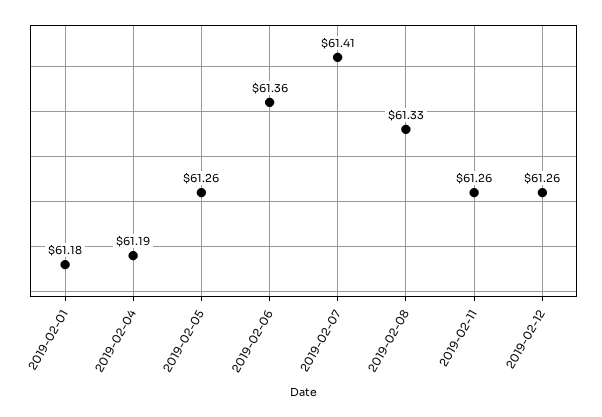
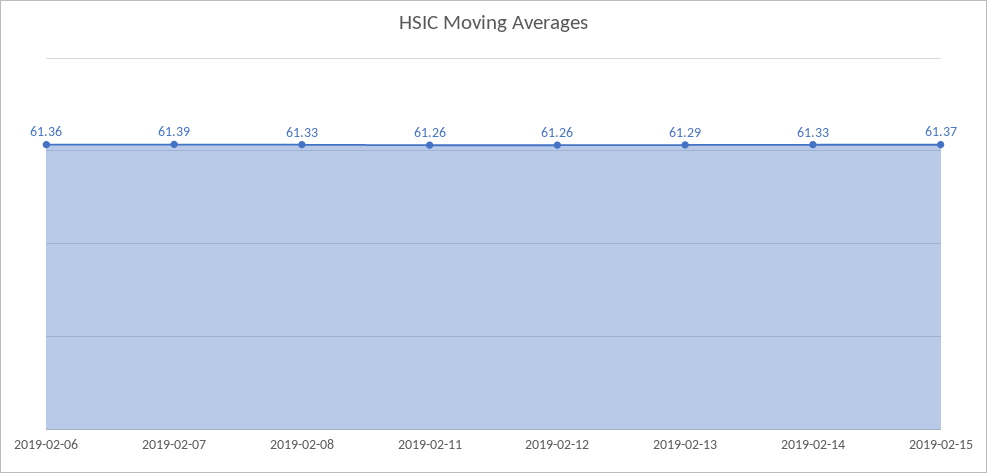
2019-02-01: 61.18 -> none
2019-02-04: 61.19 -> none
2019-02-05: 61.26 -> none
2019-02-07: 61.41 -> 61.39
2019-02-13: none -> 61.29
2019-02-14: none -> 61.33
2019-02-15: none -> 61.37

